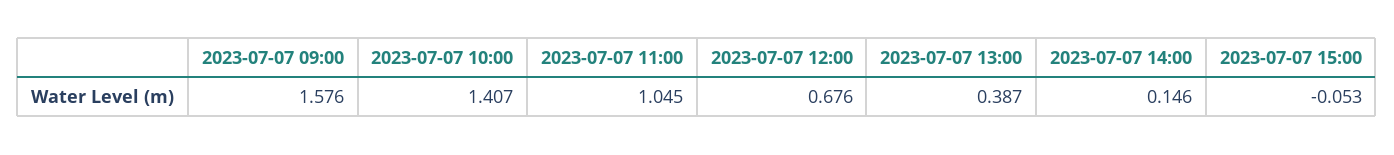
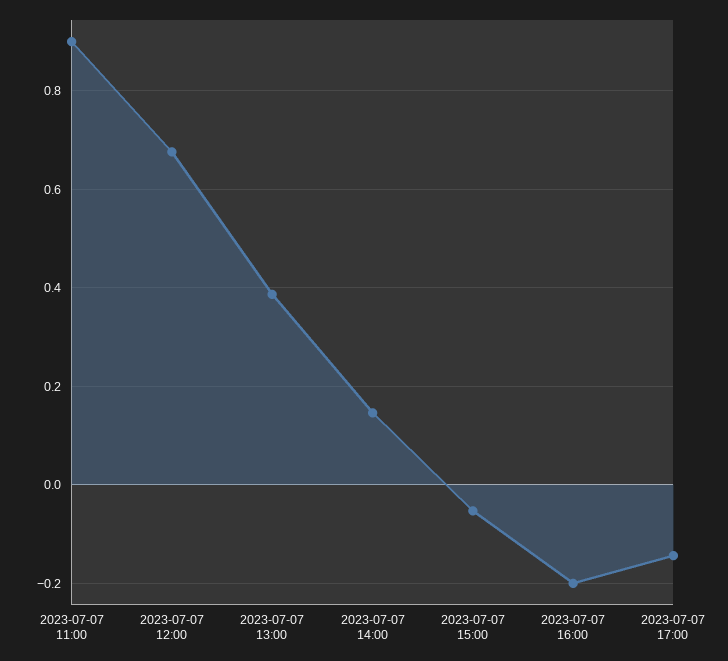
2023-07-07 09:00: 1.576 -> none
2023-07-07 10:00: 1.407 -> none
2023-07-07 11:00: 1.045 -> 0.9
2023-07-07 16:00: none -> -0.2
2023-07-07 17:00: none -> -0.14

